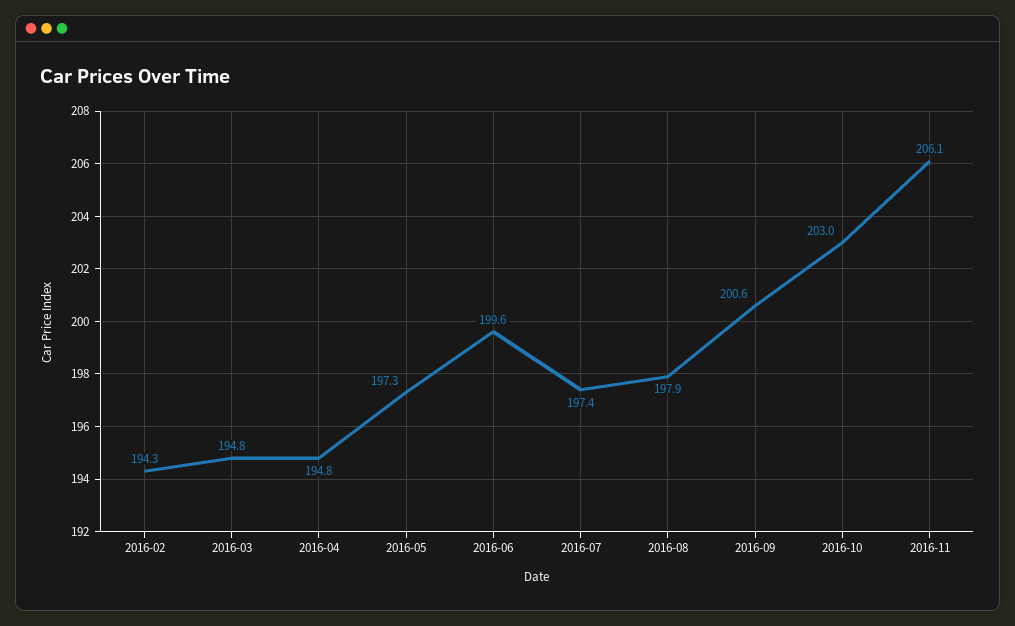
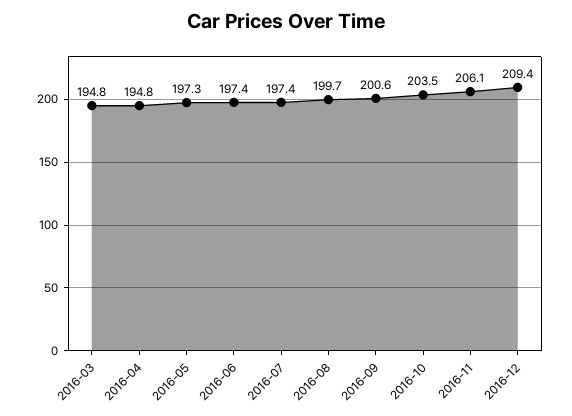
2016-02: 194.3 -> none
2016-06: 199.6 -> 197.4
2016-08: 197.9 -> 199.7
2016-10: 203 -> 203.5
2016-12: none -> 209.4

